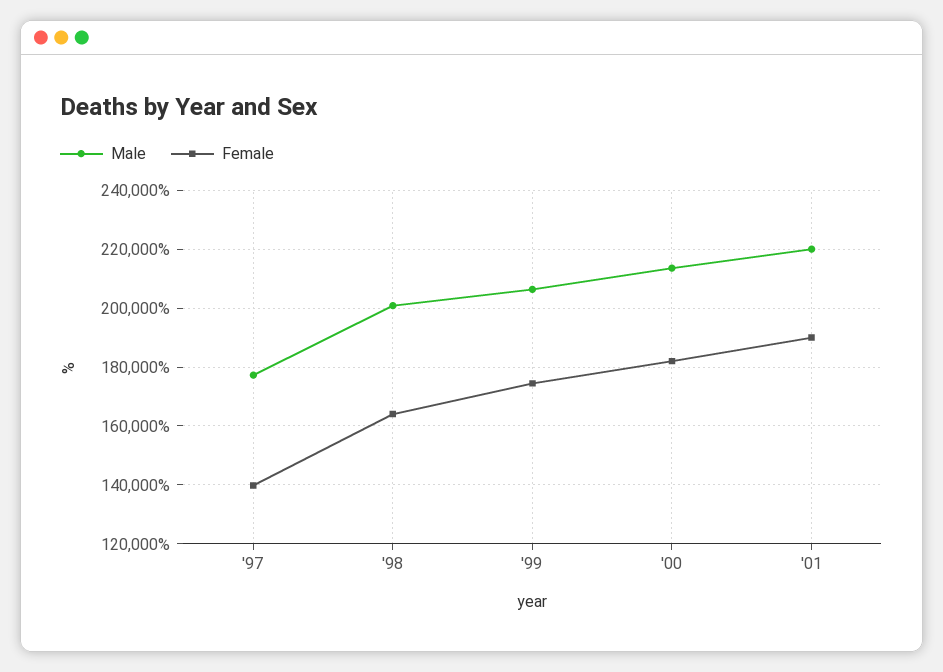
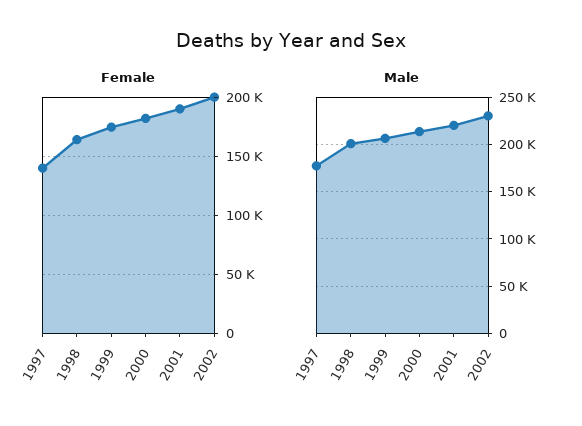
Female, 2002: none -> 200000
Male, 2002: none -> 230000

